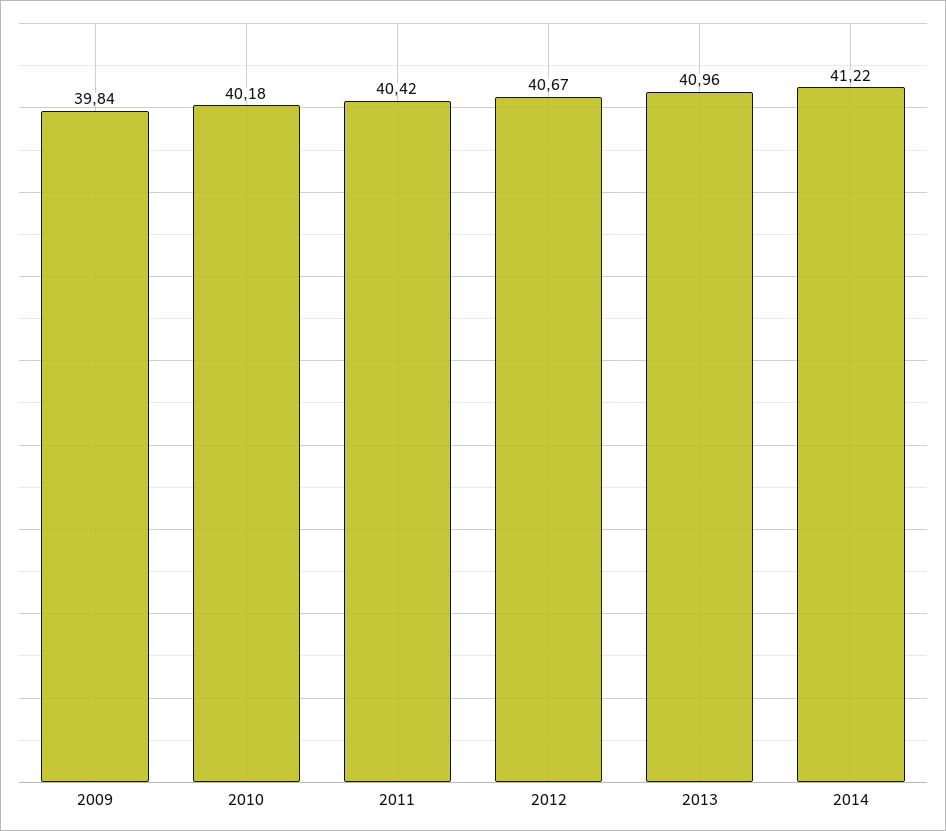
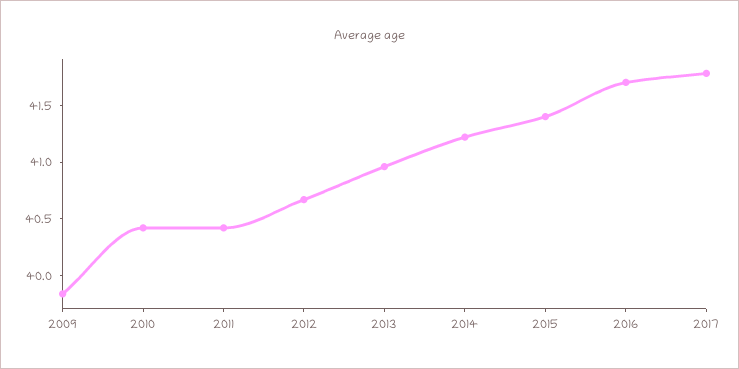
2010: 40.18 -> 40.4
2015: none -> 41.4
2016: none -> 41.7
2017: none -> 41.8

